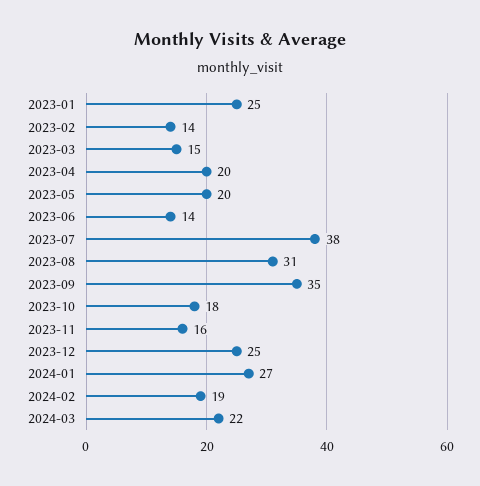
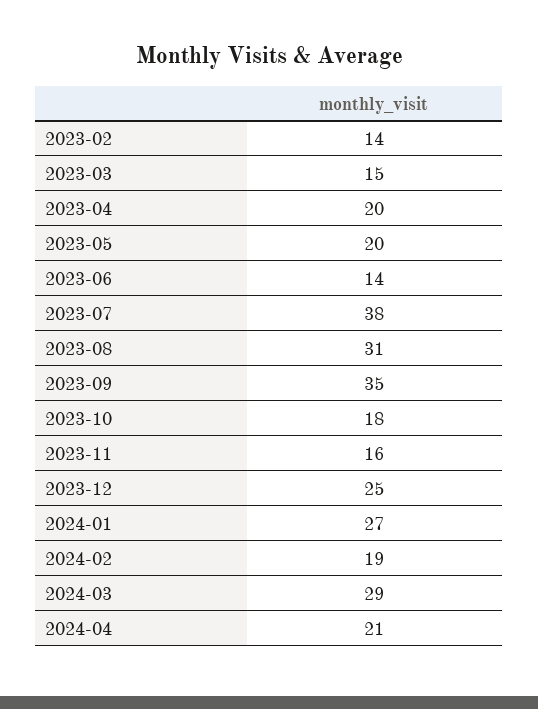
2023-01: 25 -> none
2024-03: 22 -> 29
2024-04: none -> 21

